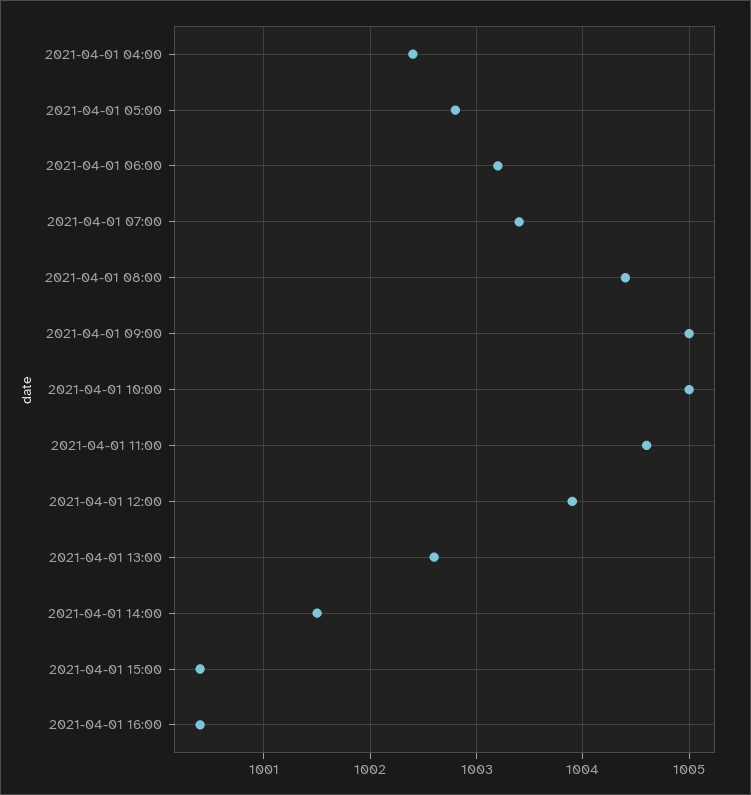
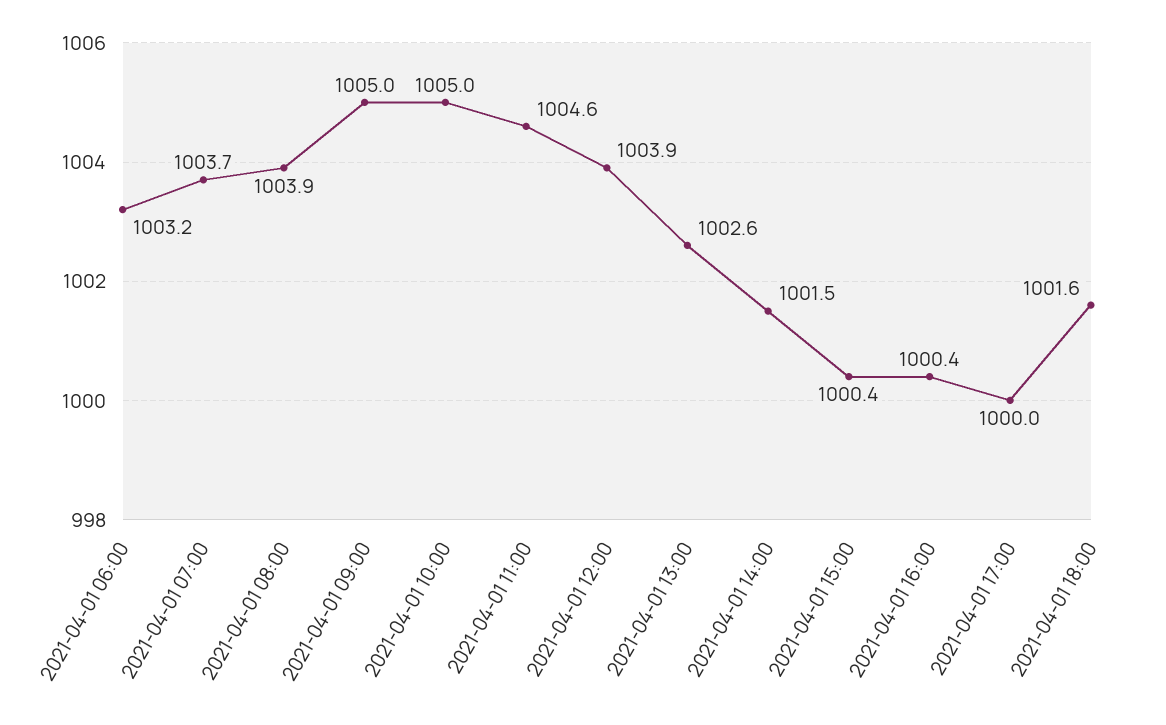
2021-04-01 04:00: 1002.4 -> none
2021-04-01 05:00: 1002.8 -> none
2021-04-01 07:00: 1003.4 -> 1003.7
2021-04-01 08:00: 1004.4 -> 1003.9
2021-04-01 17:00: none -> 1000
2021-04-01 18:00: none -> 1001.6

